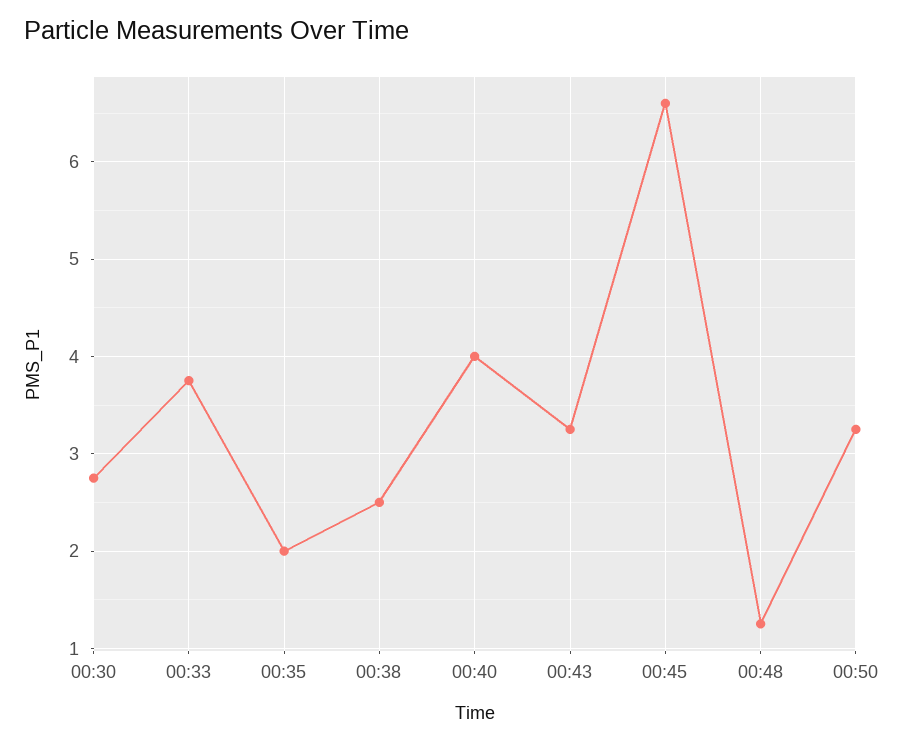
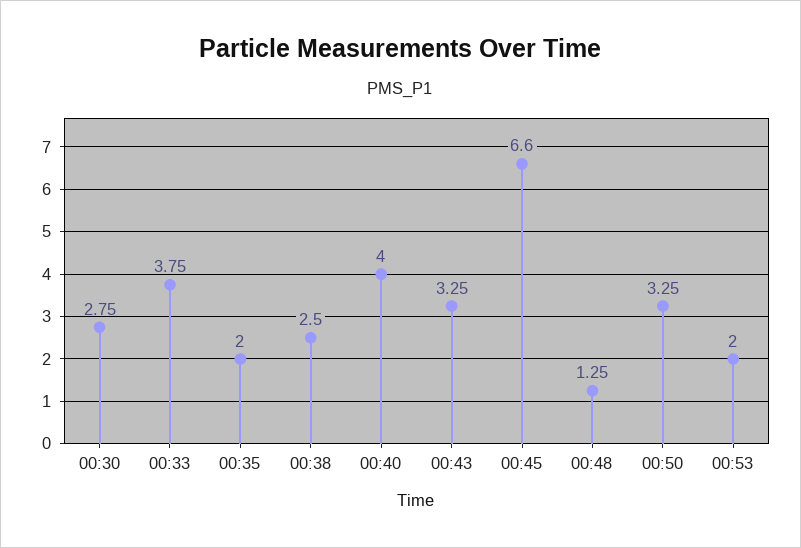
00:53: none -> 2

